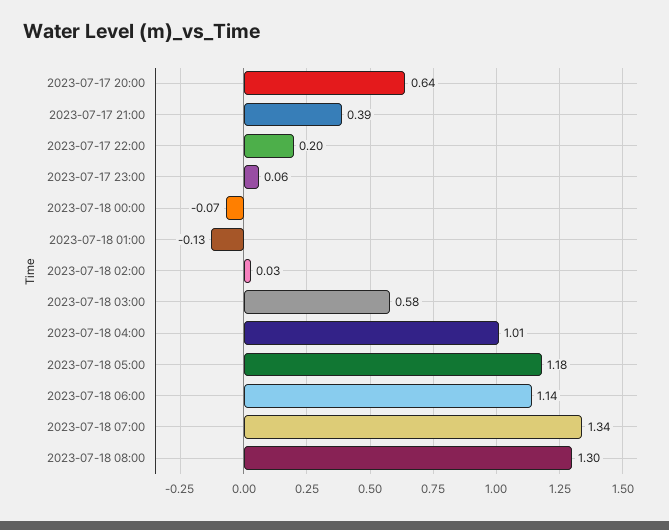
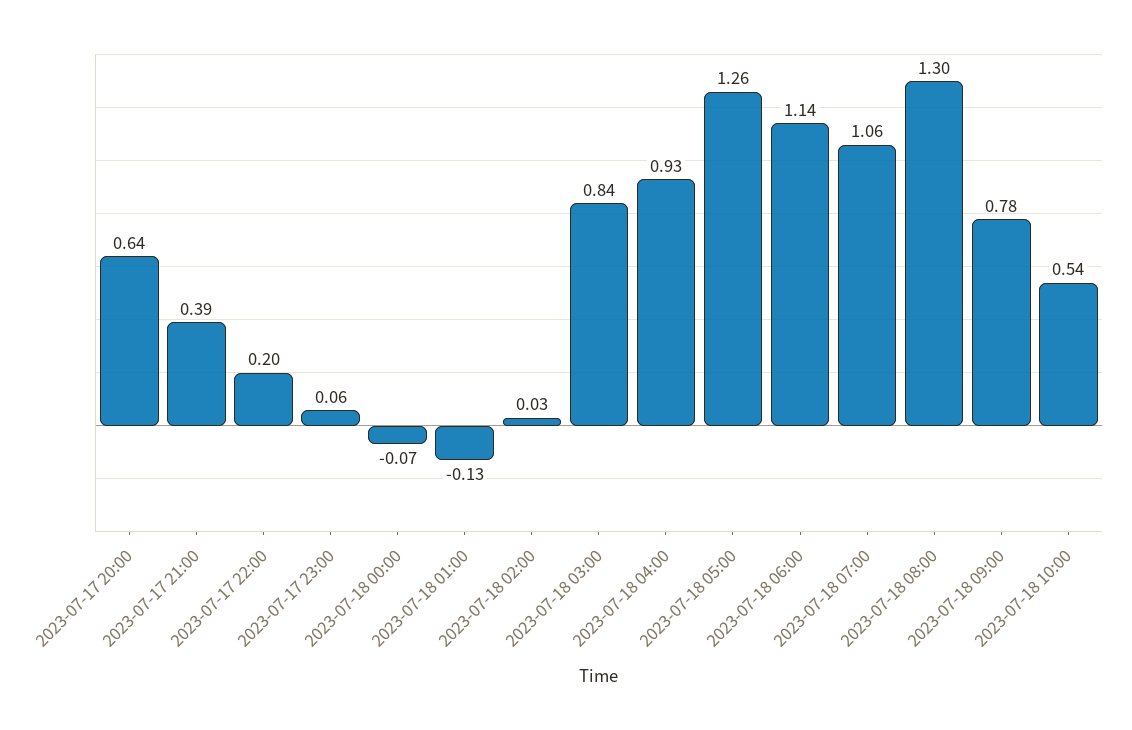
2023-07-18 03:00: 0.58 -> 0.84
2023-07-18 04:00: 1.01 -> 0.93
2023-07-18 05:00: 1.18 -> 1.26
2023-07-18 07:00: 1.34 -> 1.06
2023-07-18 09:00: none -> 0.78
2023-07-18 10:00: none -> 0.54

